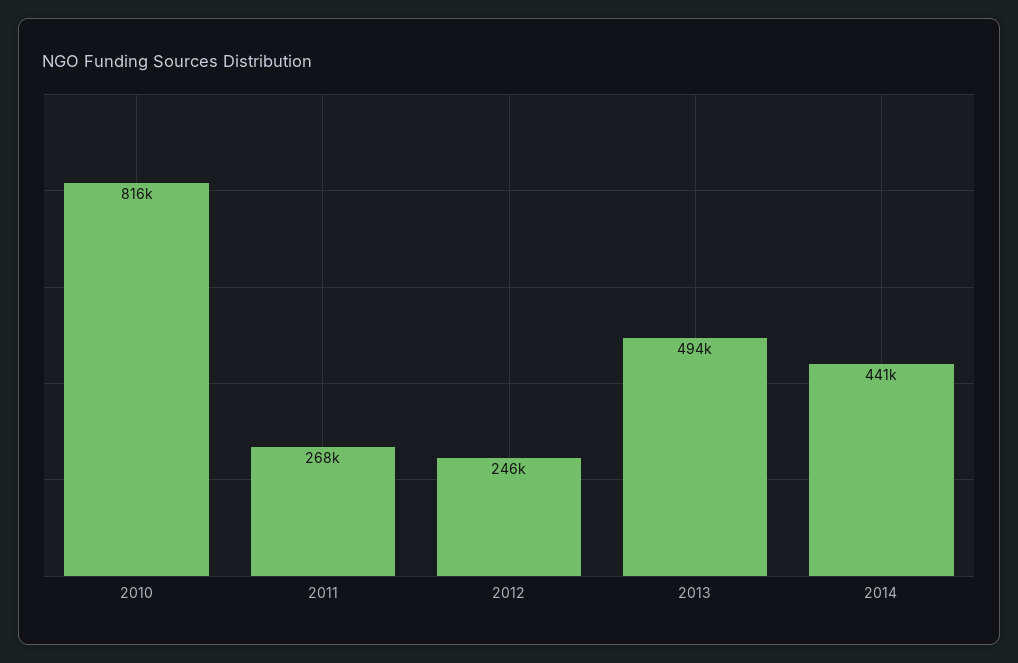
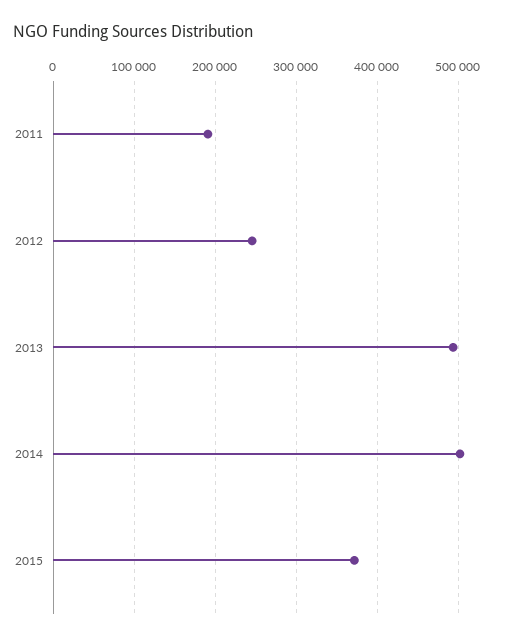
2010: 816000 -> none
2011: 268000 -> 190000
2014: 441000 -> 500000
2015: none -> 370000

